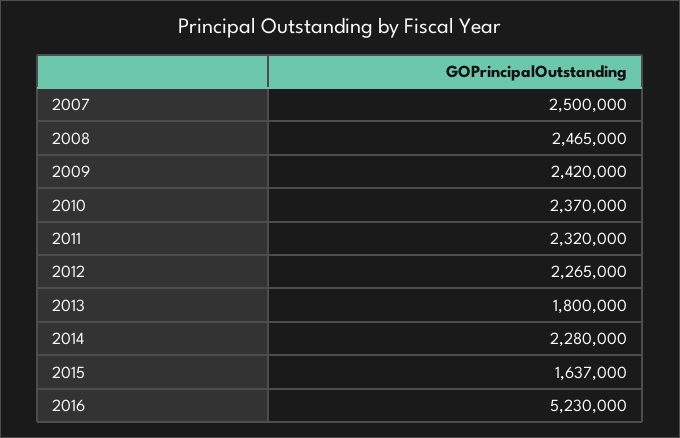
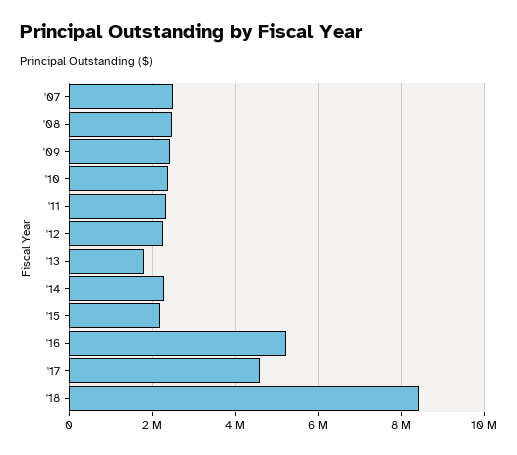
2015: 1637000 -> 2200000
'17: none -> 4600000
'18: none -> 8400000

